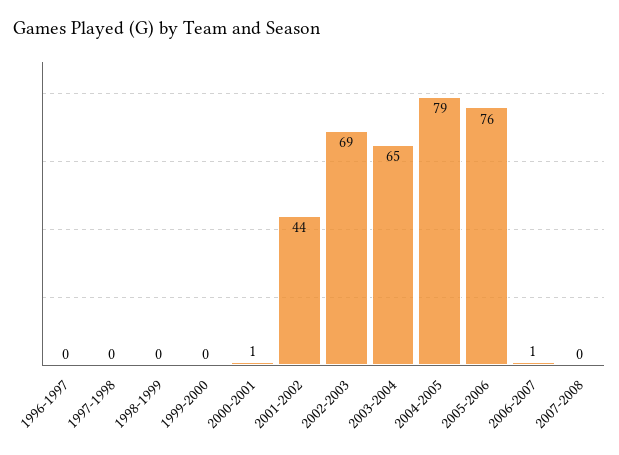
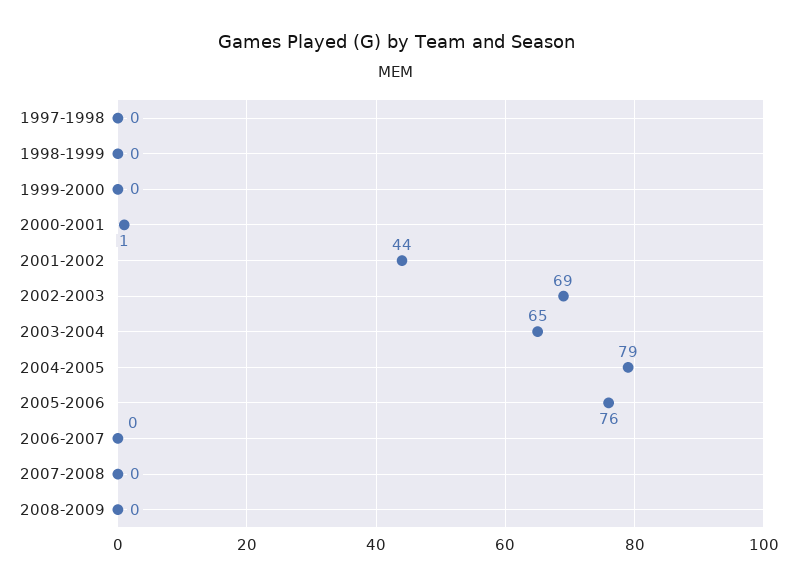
1996-1997: 0 -> none
2006-2007: 1 -> 0
2008-2009: none -> 0

